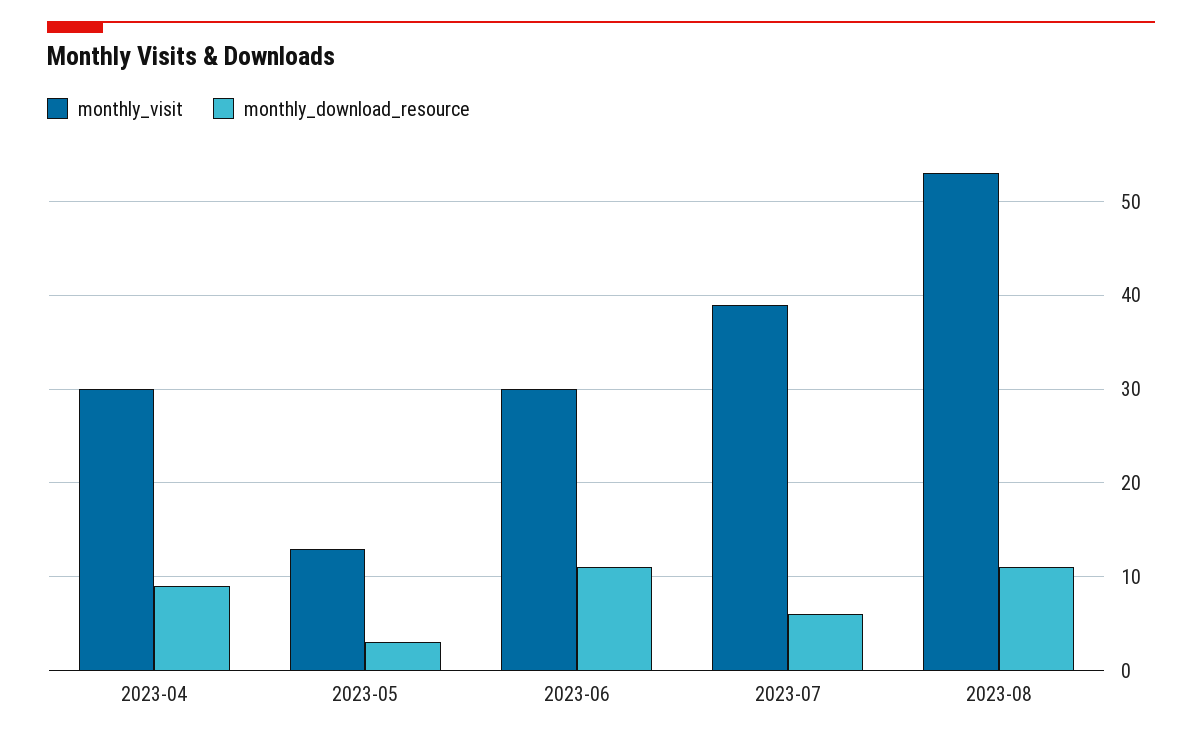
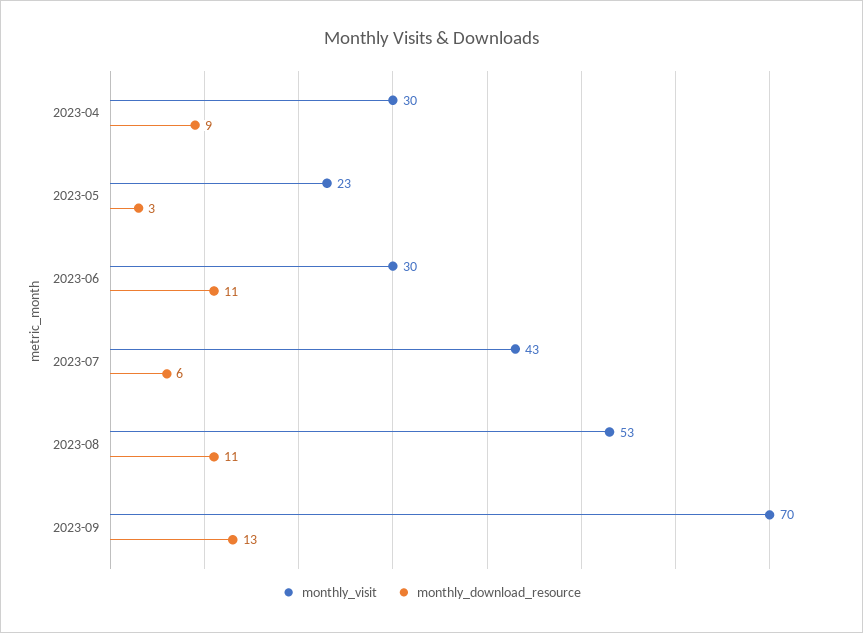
monthly_visit, 2023-05: 13 -> 23
monthly_visit, 2023-07: 39 -> 43
monthly_visit, 2023-09: none -> 70
monthly_download_resource, 2023-09: none -> 13

